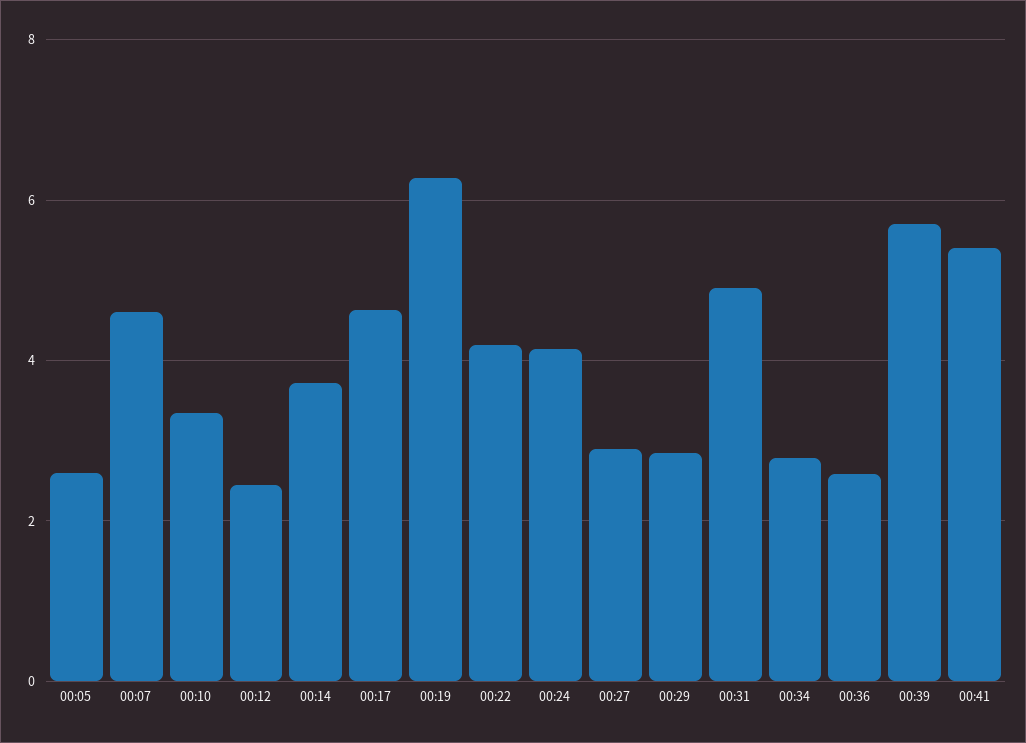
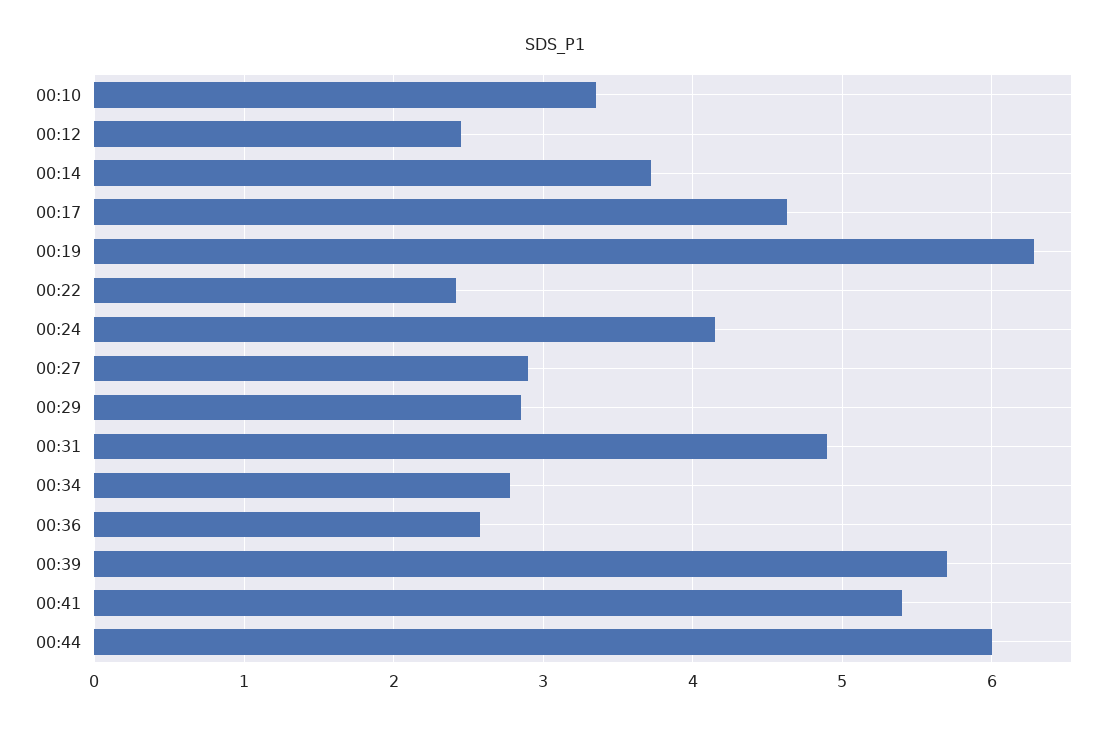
00:05: 2.6 -> none
00:07: 4.6 -> none
00:22: 4.2 -> 2.4
00:44: none -> 6

